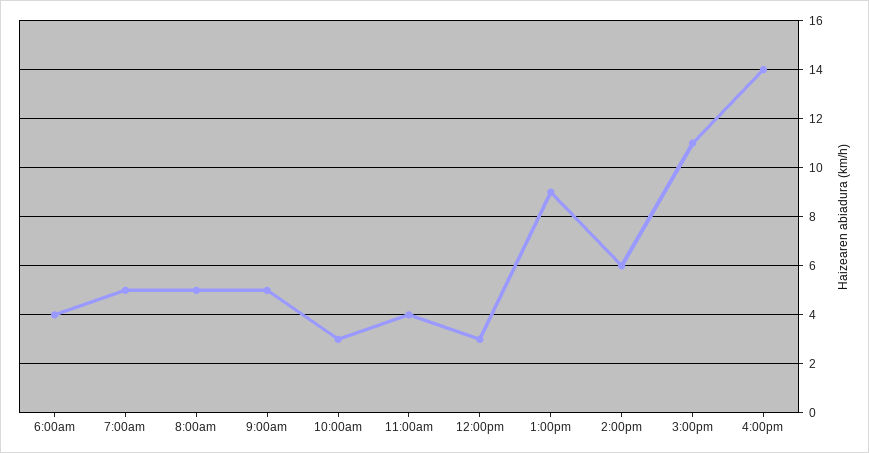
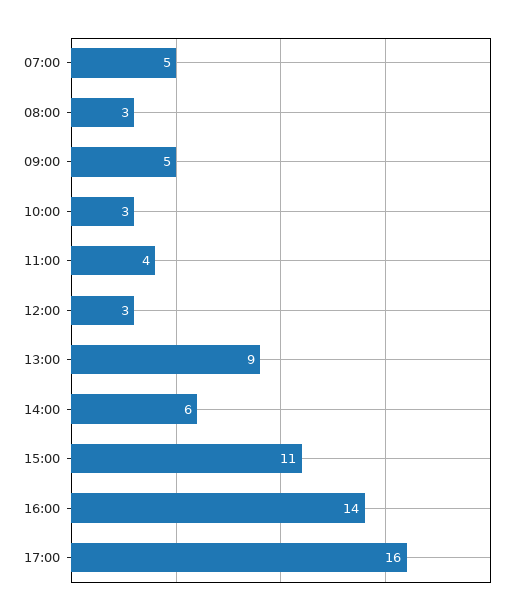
6:00am: 4 -> none
8:00am: 5 -> 3
17:00: none -> 16

